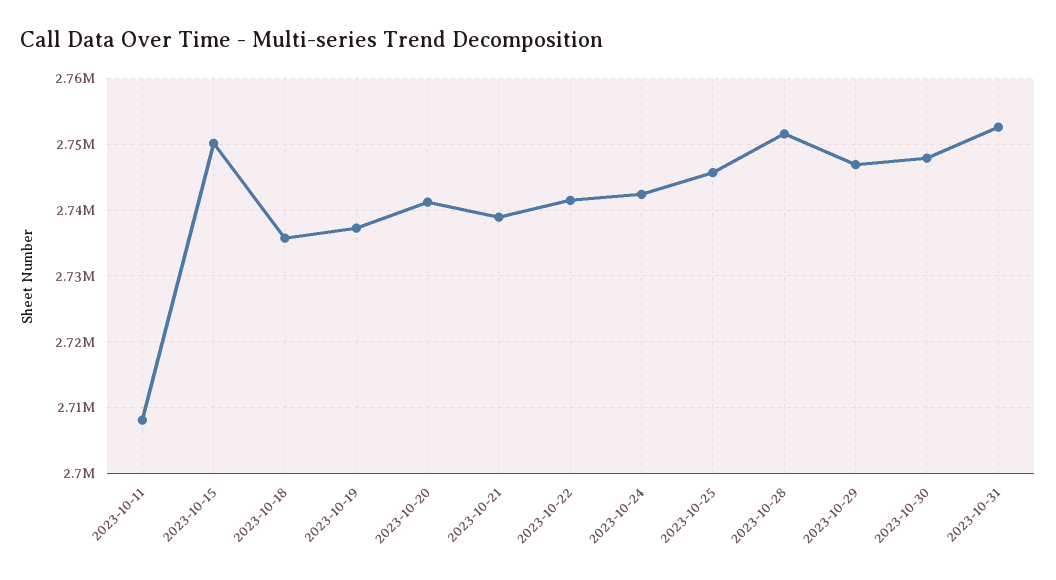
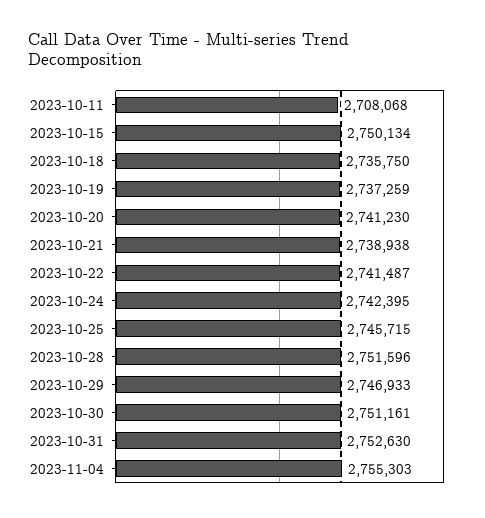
2023-10-30: 2748000 -> 2751161
2023-11-04: none -> 2755303

